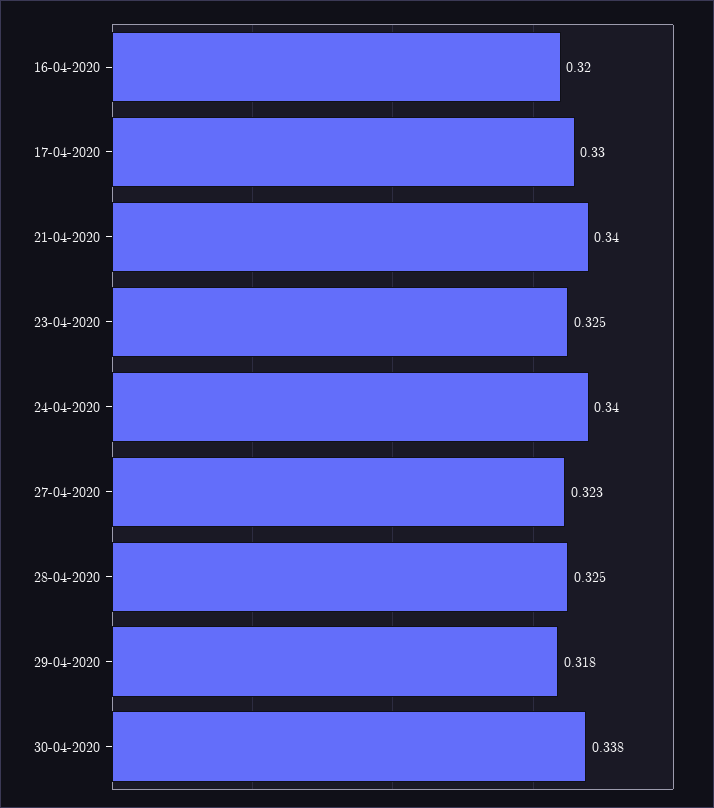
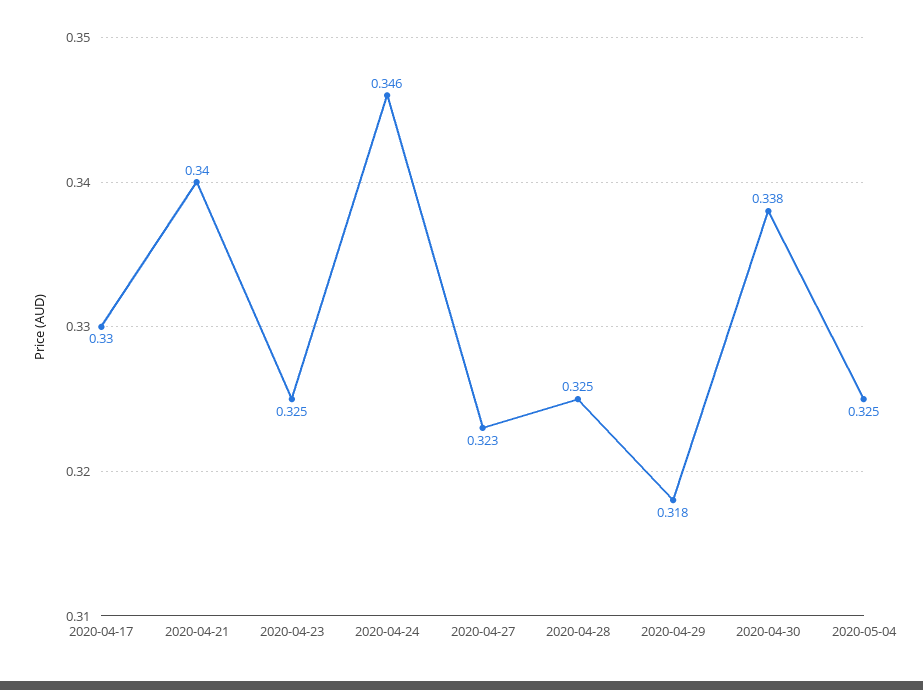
16-04-2020: 0.32 -> none
24-04-2020: 0.34 -> 0.346
2020-05-04: none -> 0.325

